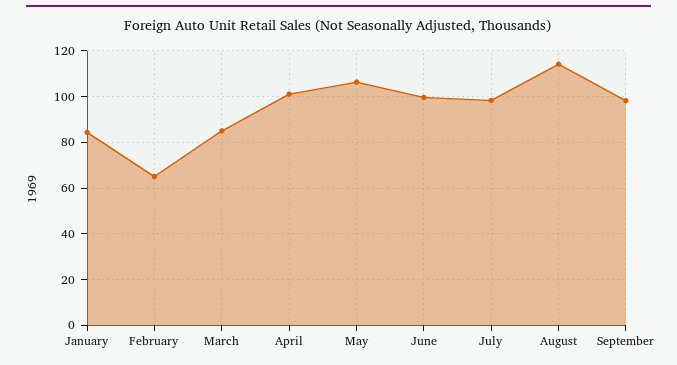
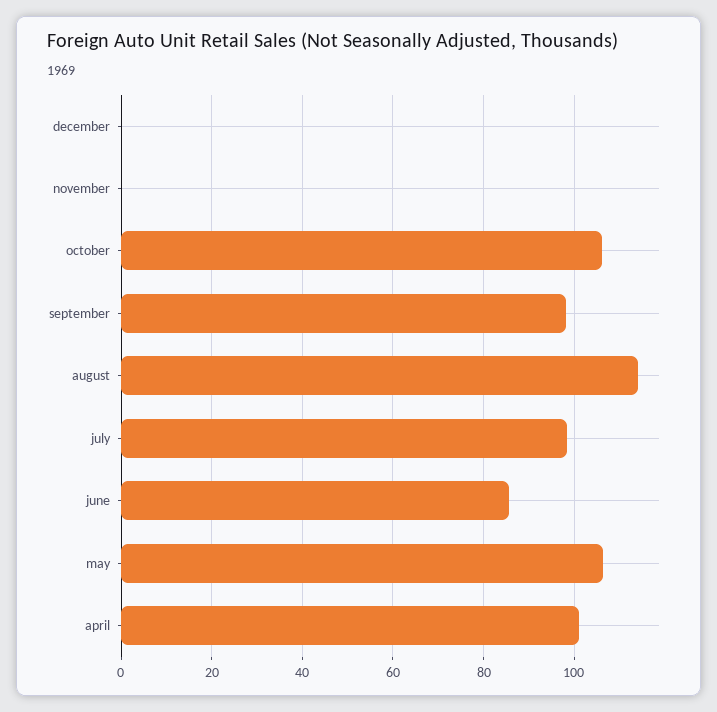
January: 85 -> none
February: 65 -> none
March: 85 -> none
June: 100 -> 86
december: none -> 0
november: none -> 0
october: none -> 106

